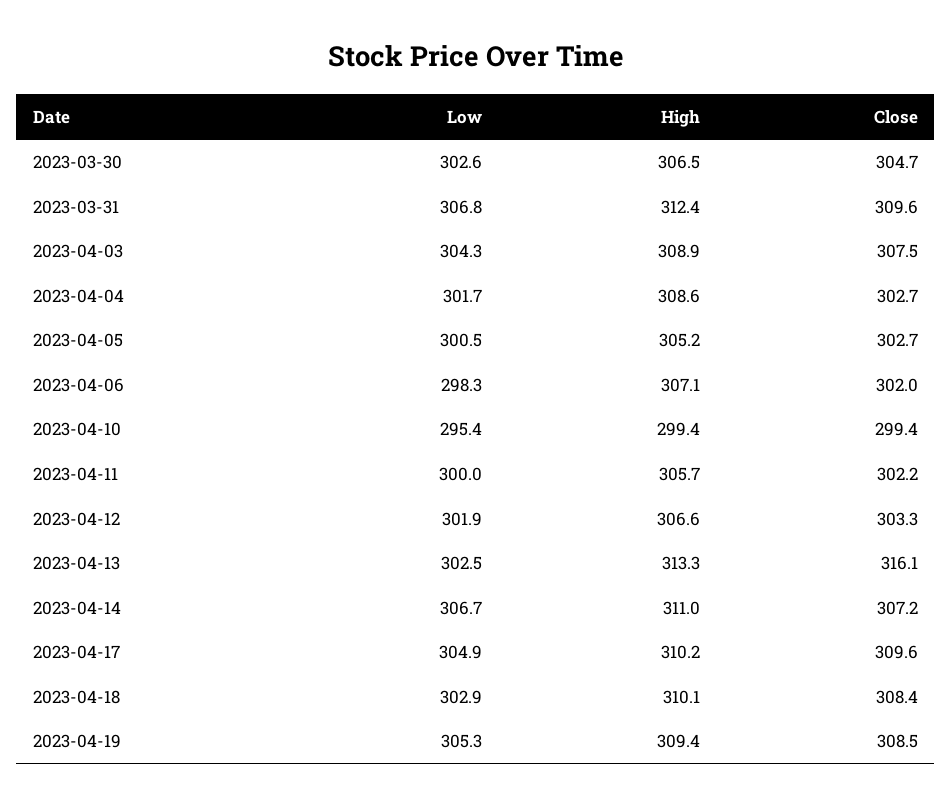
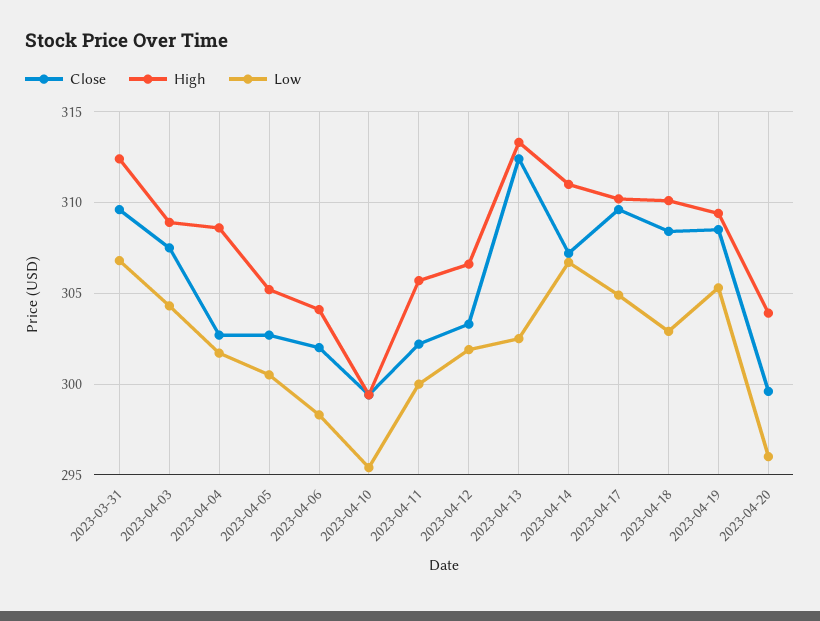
Low, 2023-03-30: 302.6 -> none
High, 2023-03-30: 306.5 -> none
Close, 2023-03-30: 304.7 -> none
High, 2023-04-06: 307.1 -> 304
Close, 2023-04-13: 316.1 -> 312.5
Close, 2023-04-20: none -> 299.5
High, 2023-04-20: none -> 304
Low, 2023-04-20: none -> 296

